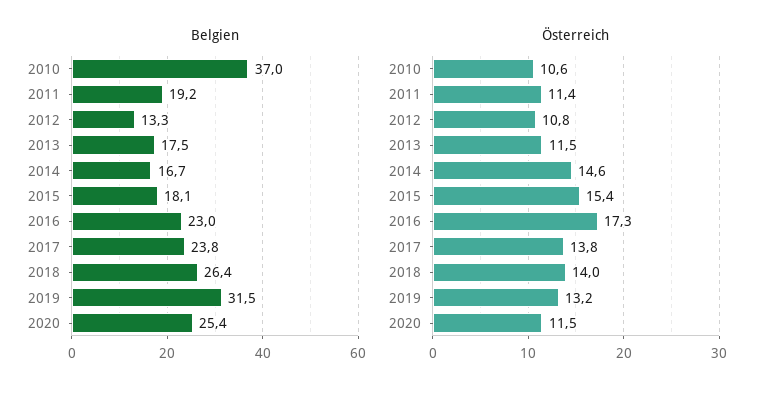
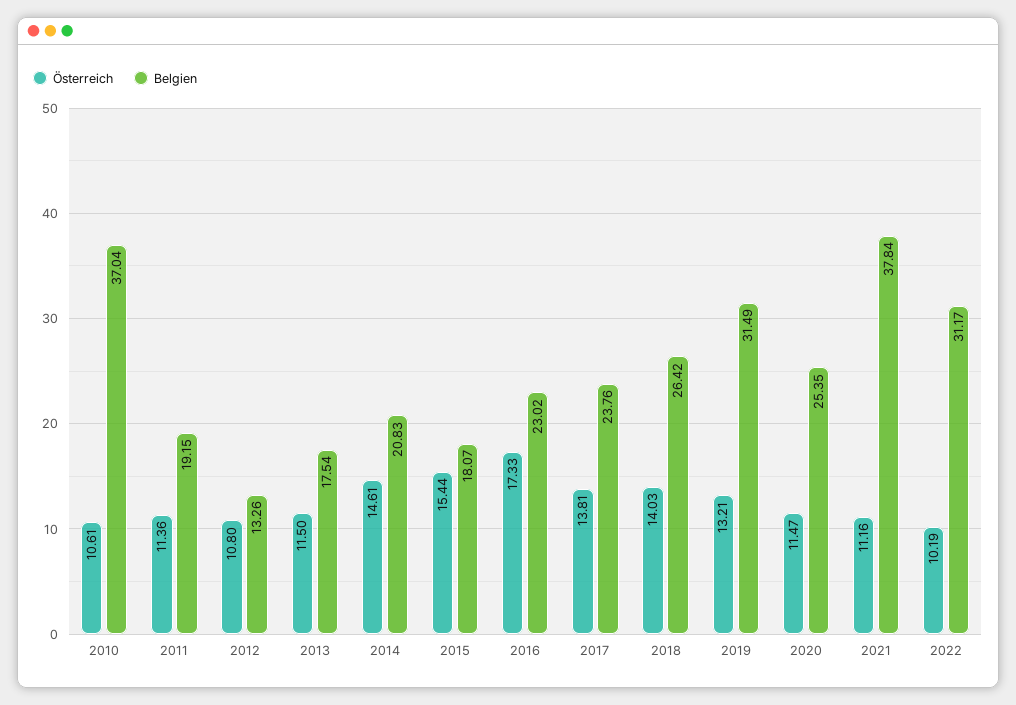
Belgien, 2014: 16.7 -> 20.83
Österreich, 2021: none -> 11.16
Belgien, 2021: none -> 37.84
Österreich, 2022: none -> 10.19
Belgien, 2022: none -> 31.17

